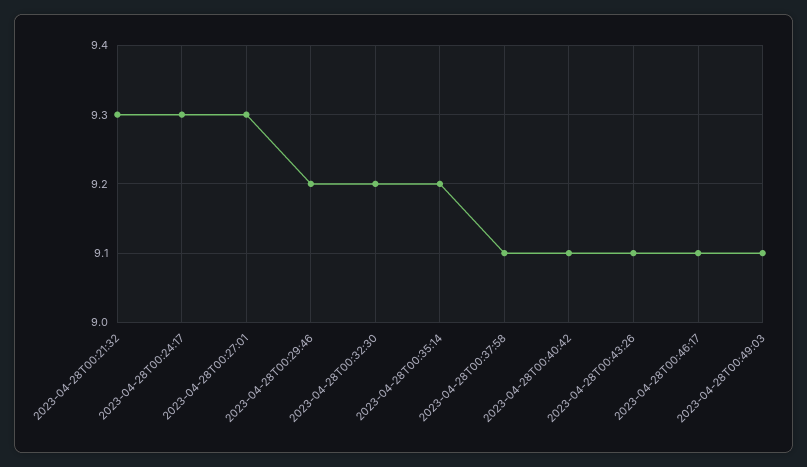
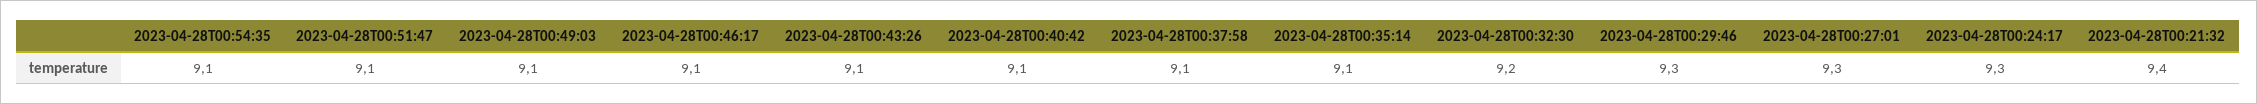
2023-04-28T00:21:32: 9.3 -> 9.4
2023-04-28T00:29:46: 9.2 -> 9.3
2023-04-28T00:35:14: 9.2 -> 9.1
2023-04-28T00:54:35: none -> 9.1
2023-04-28T00:51:47: none -> 9.1

